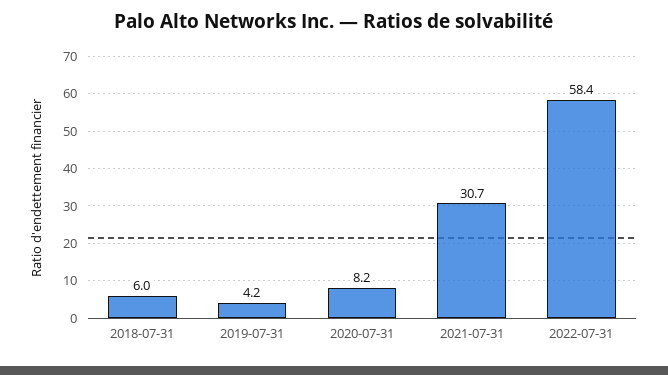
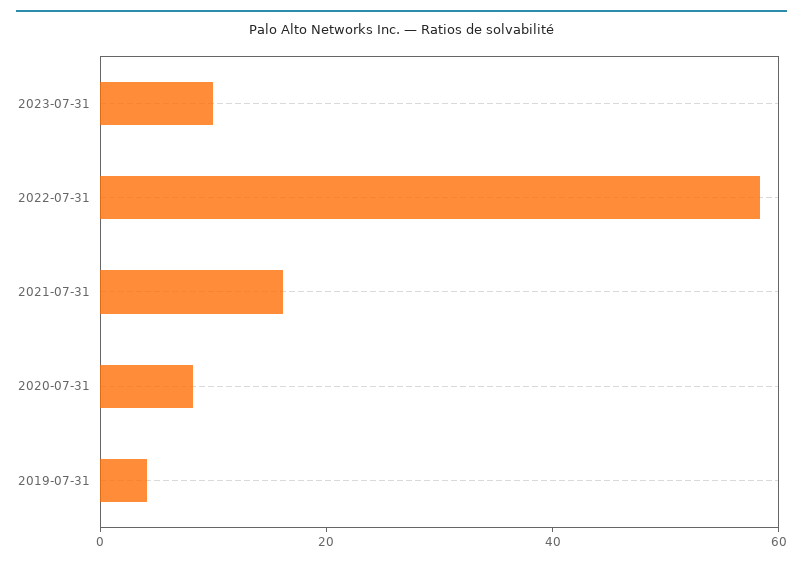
2018-07-31: 6 -> none
2021-07-31: 30.7 -> 15
2023-07-31: none -> 10

